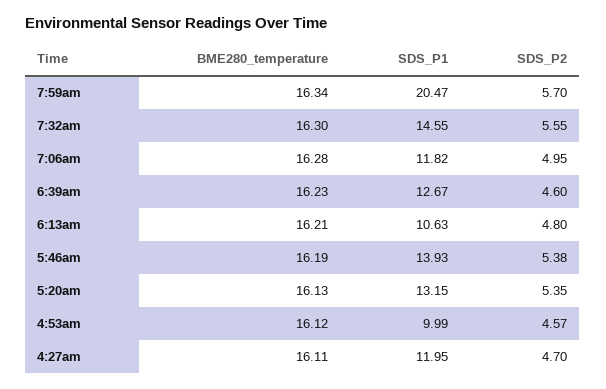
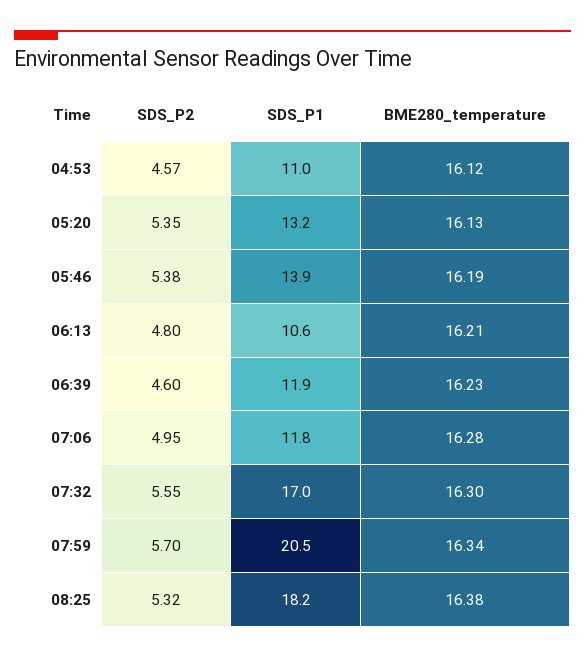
SDS_P1, 7:32am: 14.55 -> 17
SDS_P1, 6:39am: 12.67 -> 11.9
SDS_P1, 4:53am: 9.99 -> 11
BME280_temperature, 4:27am: 16.11 -> none
SDS_P1, 4:27am: 11.95 -> none
SDS_P2, 4:27am: 4.7 -> none
SDS_P2, 08:25: none -> 5.32
SDS_P1, 08:25: none -> 18.2
BME280_temperature, 08:25: none -> 16.38

